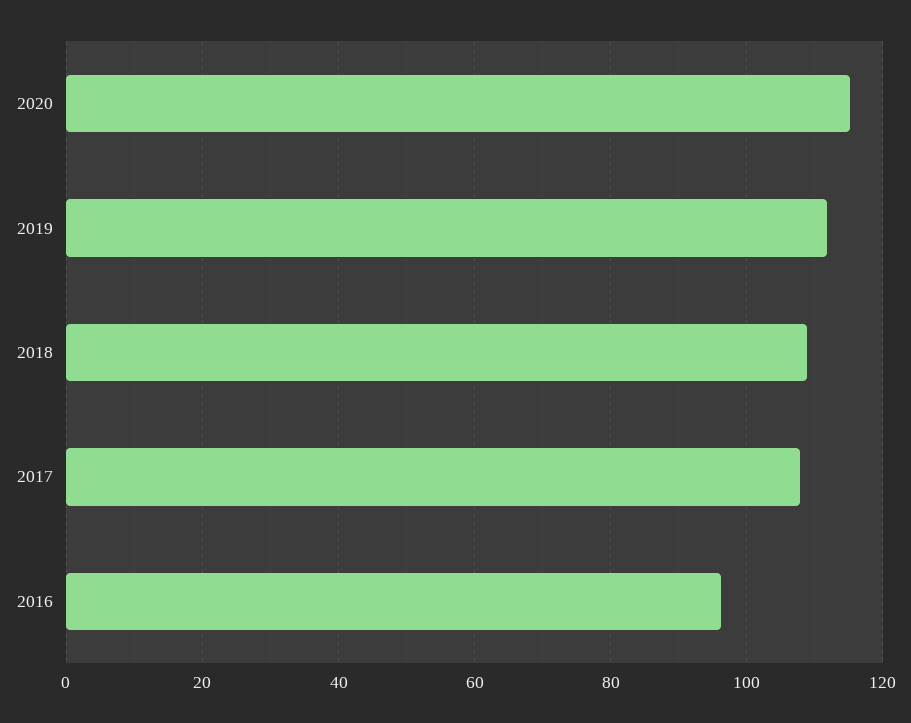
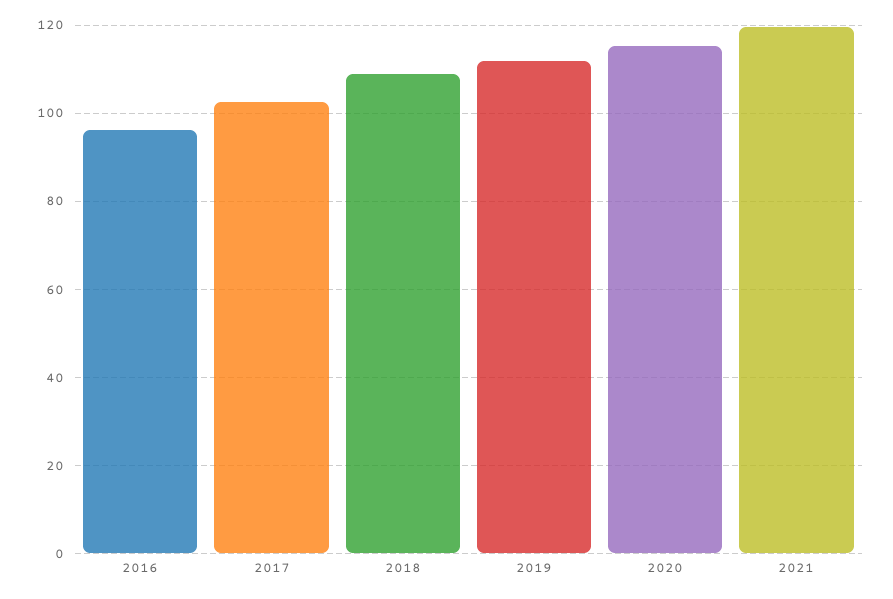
2017: 108 -> 102
2021: none -> 120

